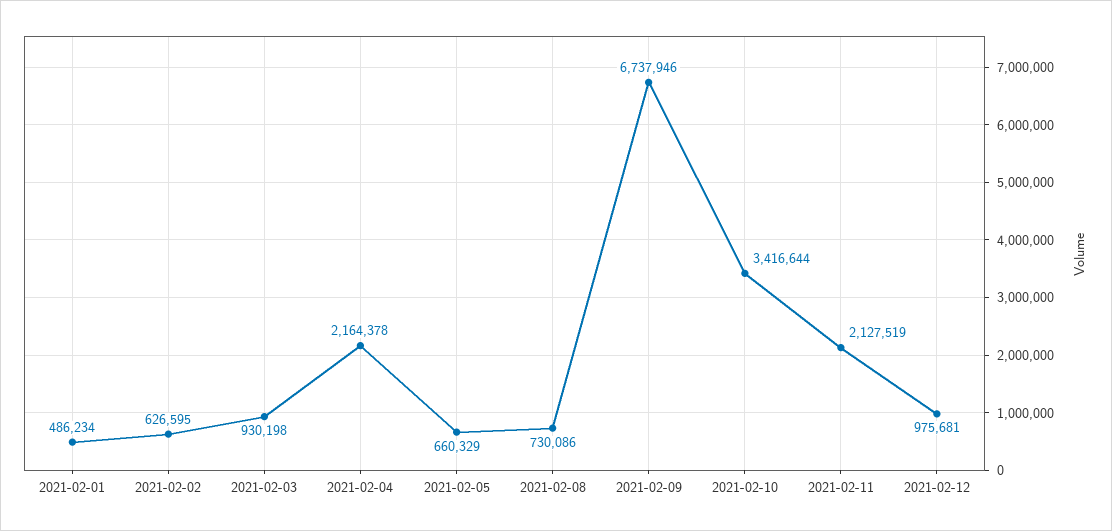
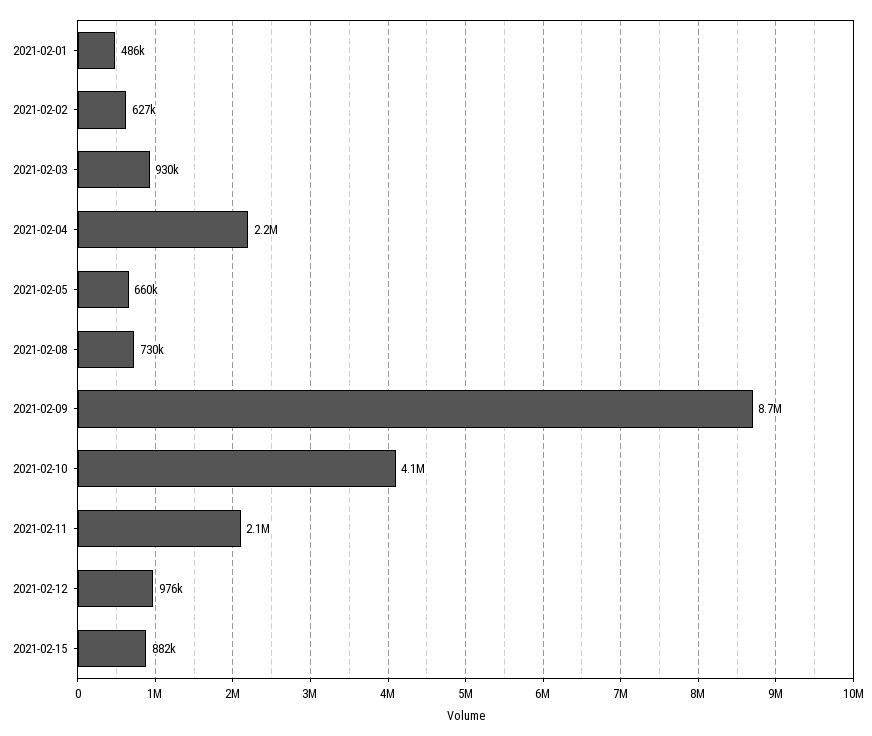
2021-02-09: 6737946 -> 8700000
2021-02-10: 3416644 -> 4100000
2021-02-15: none -> 882000

